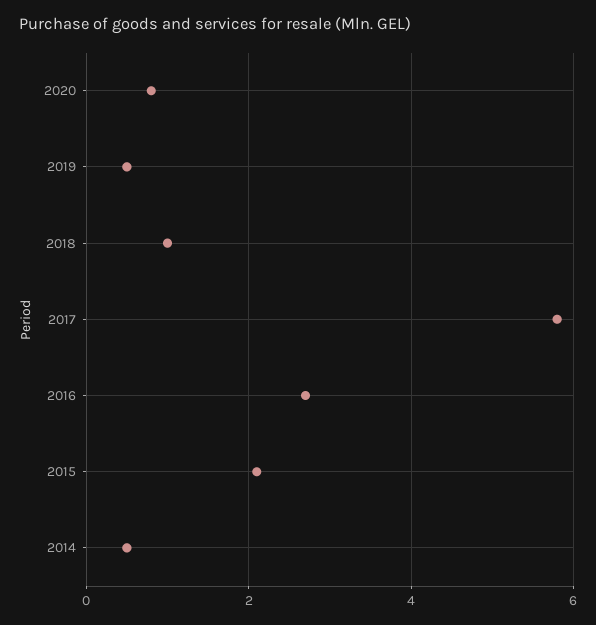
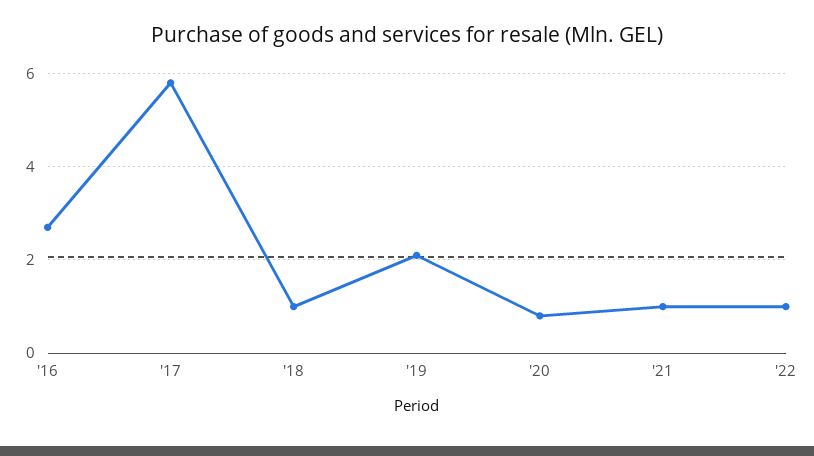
2019: 0.5 -> 2
2015: 2 -> none
2014: 0.5 -> none
'21: none -> 1
'22: none -> 1

